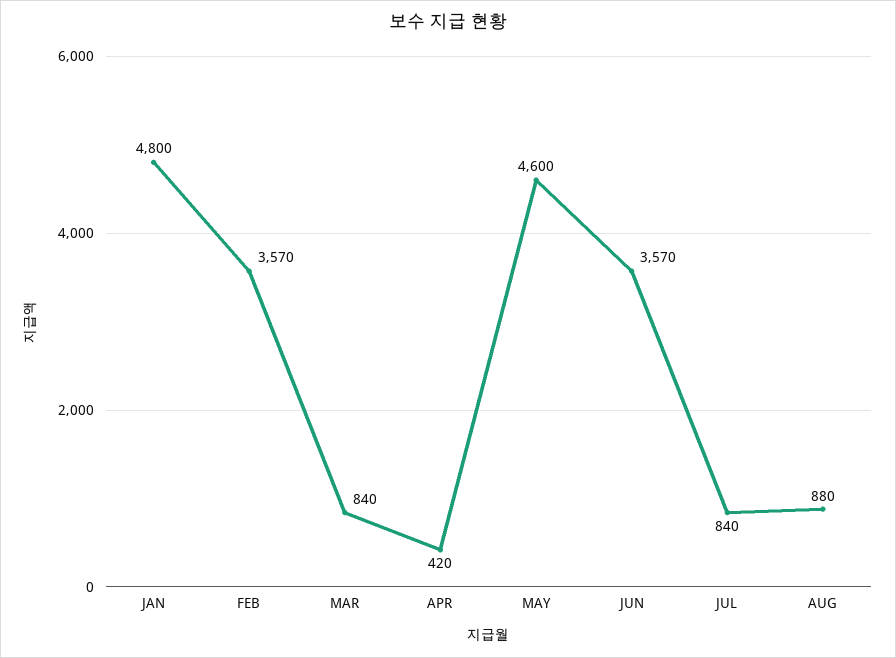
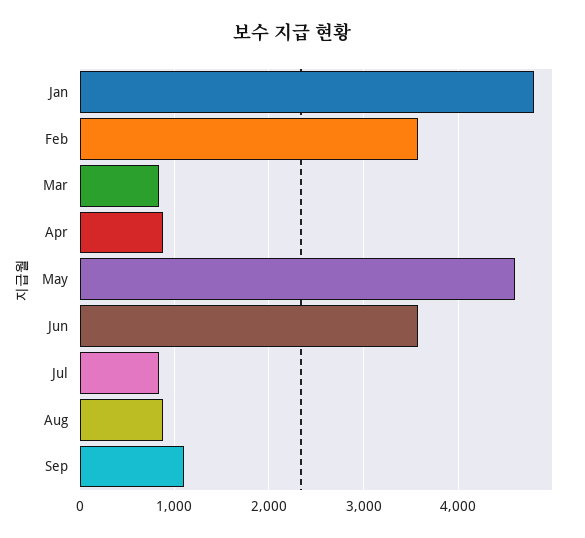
APR: 420 -> 900
Sep: none -> 1100

